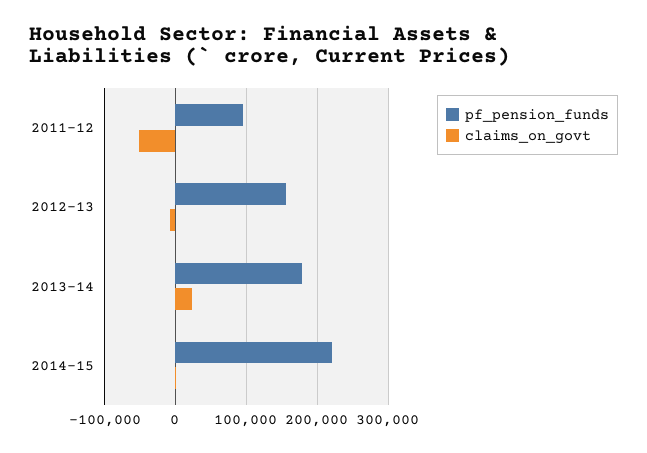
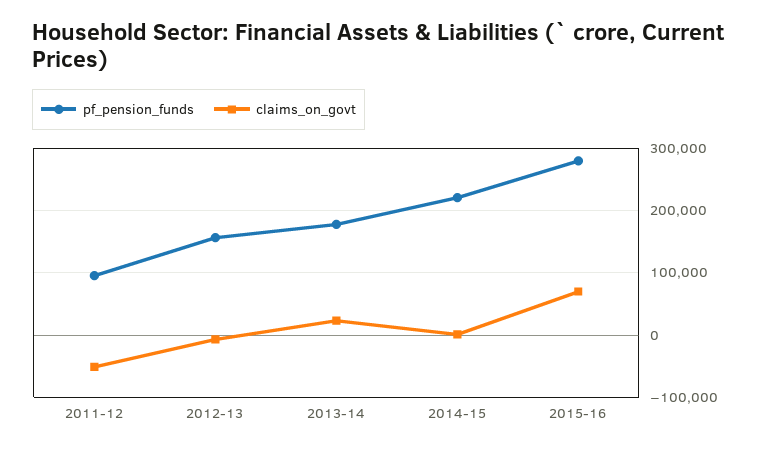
pf_pension_funds, 2015-16: none -> 280000
claims_on_govt, 2015-16: none -> 70000

